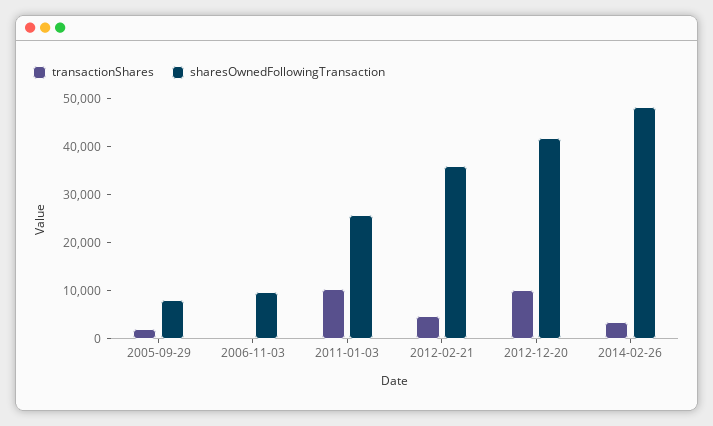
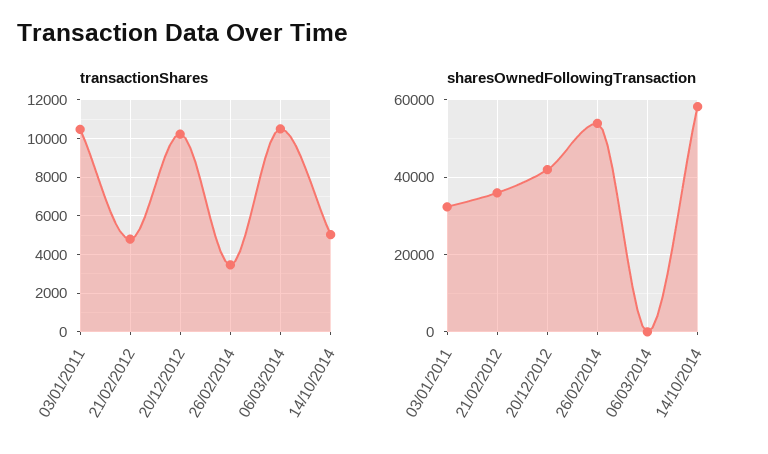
transactionShares, 2005-09-29: 2000 -> none
sharesOwnedFollowingTransaction, 2005-09-29: 8000 -> none
transactionShares, 2006-11-03: 0 -> none
sharesOwnedFollowingTransaction, 2006-11-03: 10000 -> none
sharesOwnedFollowingTransaction, 2011-01-03: 26000 -> 32000
sharesOwnedFollowingTransaction, 2014-02-26: 48000 -> 54000
transactionShares, 06/03/2014: none -> 10500
transactionShares, 14/10/2014: none -> 5000
sharesOwnedFollowingTransaction, 06/03/2014: none -> 0
sharesOwnedFollowingTransaction, 14/10/2014: none -> 58000

